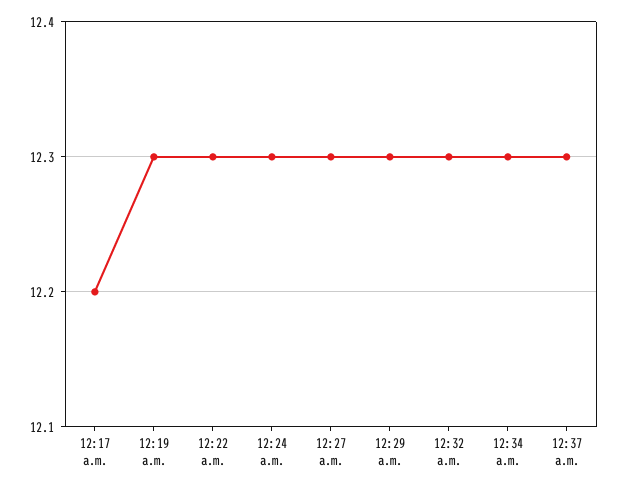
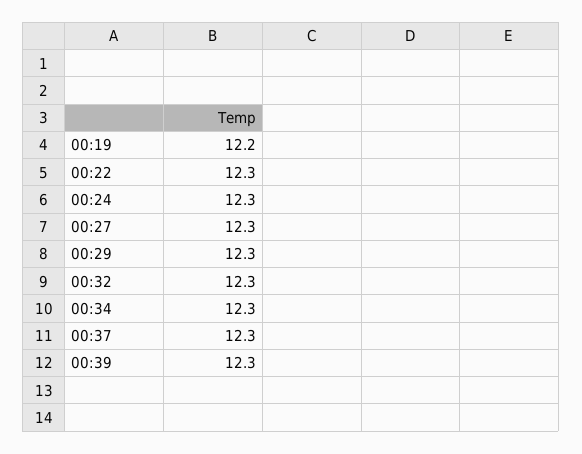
12:17 a.m.: 12.2 -> none
12:19 a.m.: 12.3 -> 12.2
00:39: none -> 12.3

